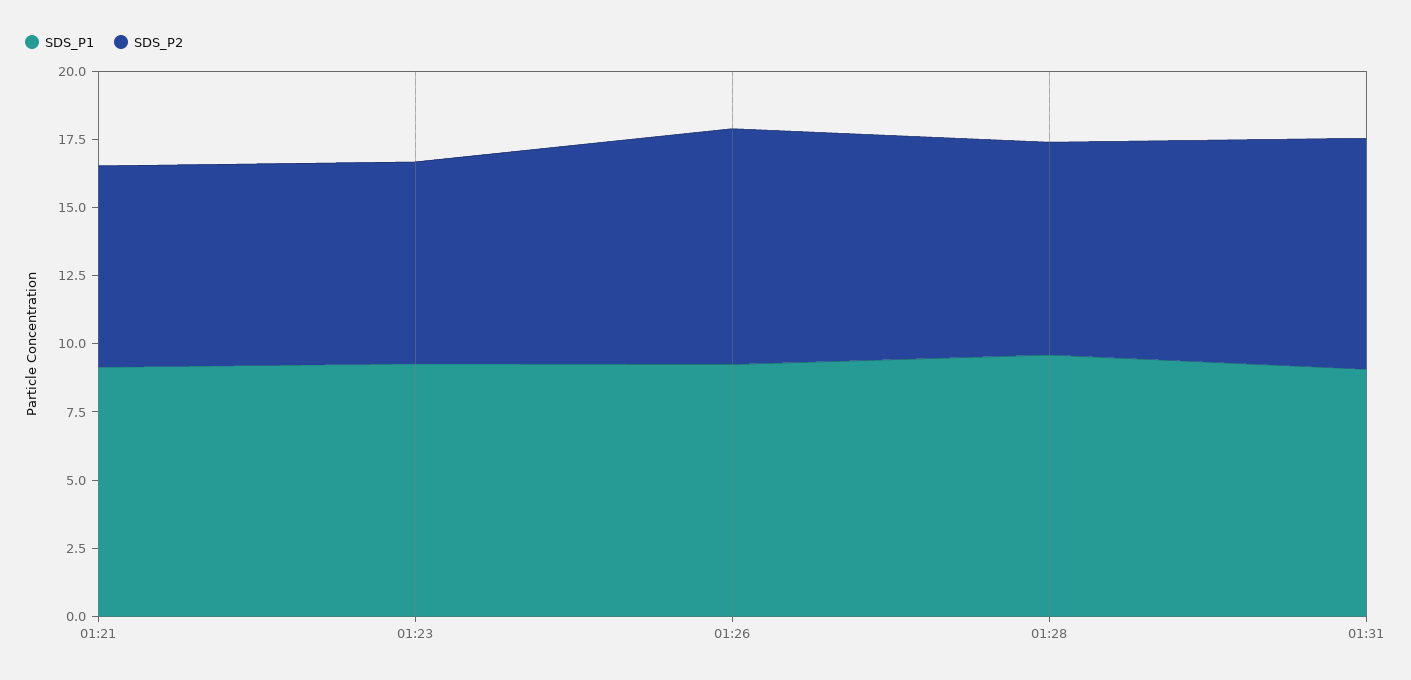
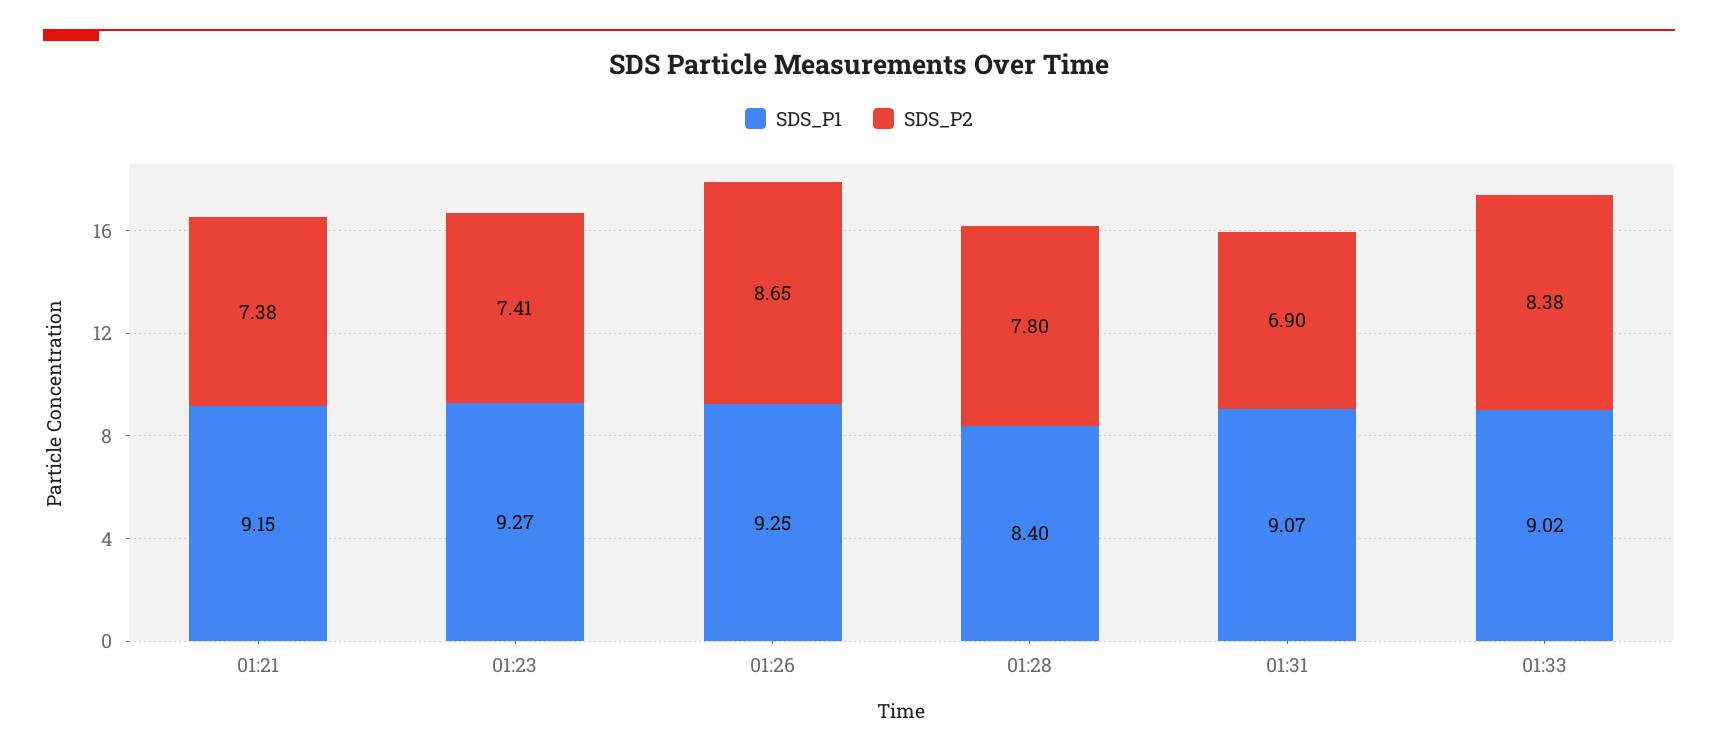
SDS_P1, 01:28: 9.5 -> 8.4
SDS_P2, 01:31: 8.5 -> 6.9
SDS_P1, 01:33: none -> 9.02
SDS_P2, 01:33: none -> 8.38

